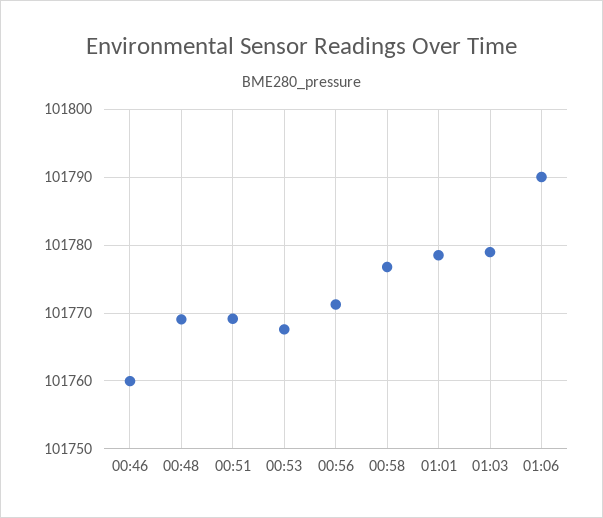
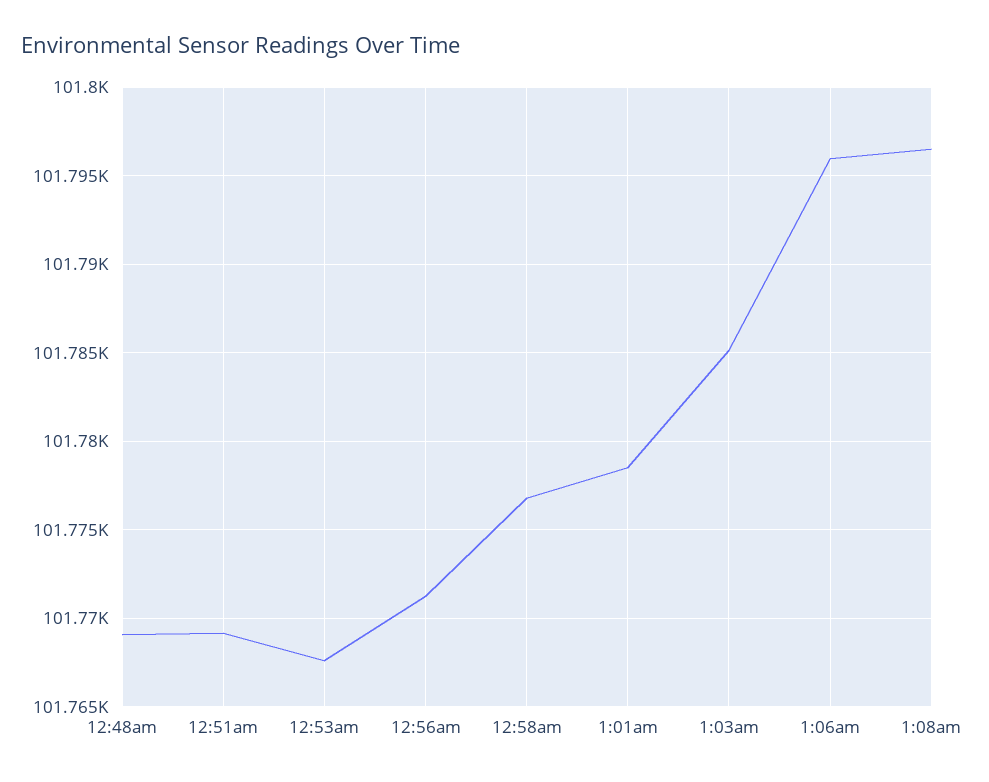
00:46: 101760 -> none
01:03: 101779 -> 101785
01:06: 101790 -> 101796
1:08am: none -> 101796.5

